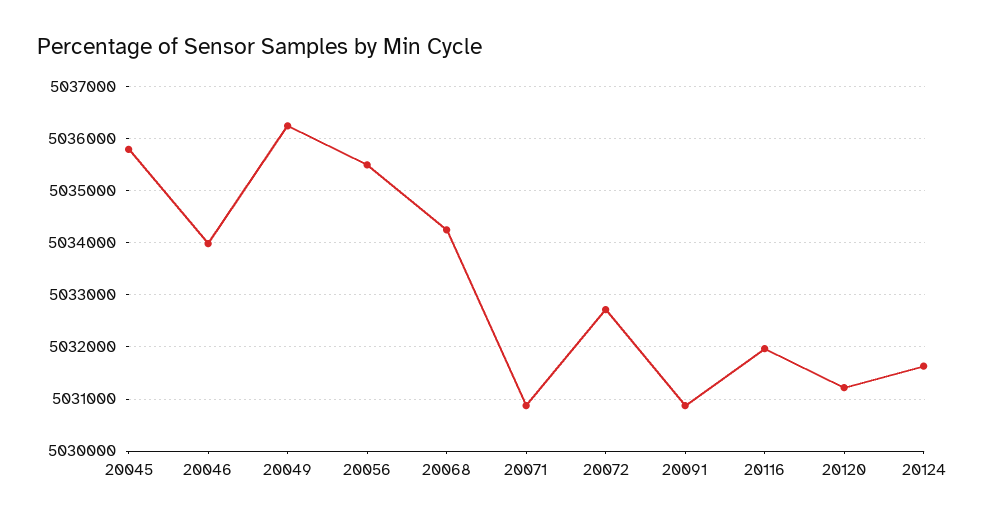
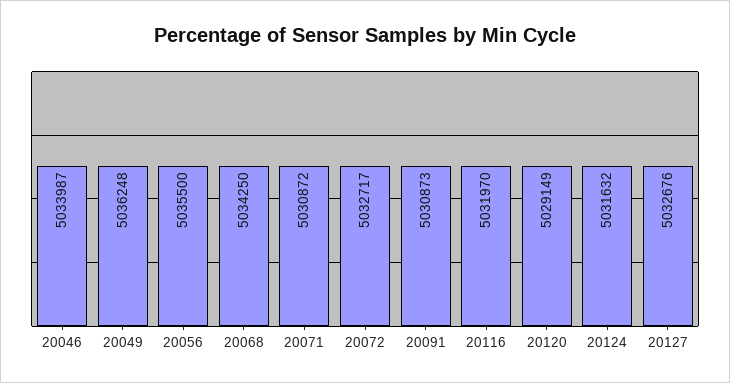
20045: 5035800 -> none
20120: 5031200 -> 5029149
20127: none -> 5032676

